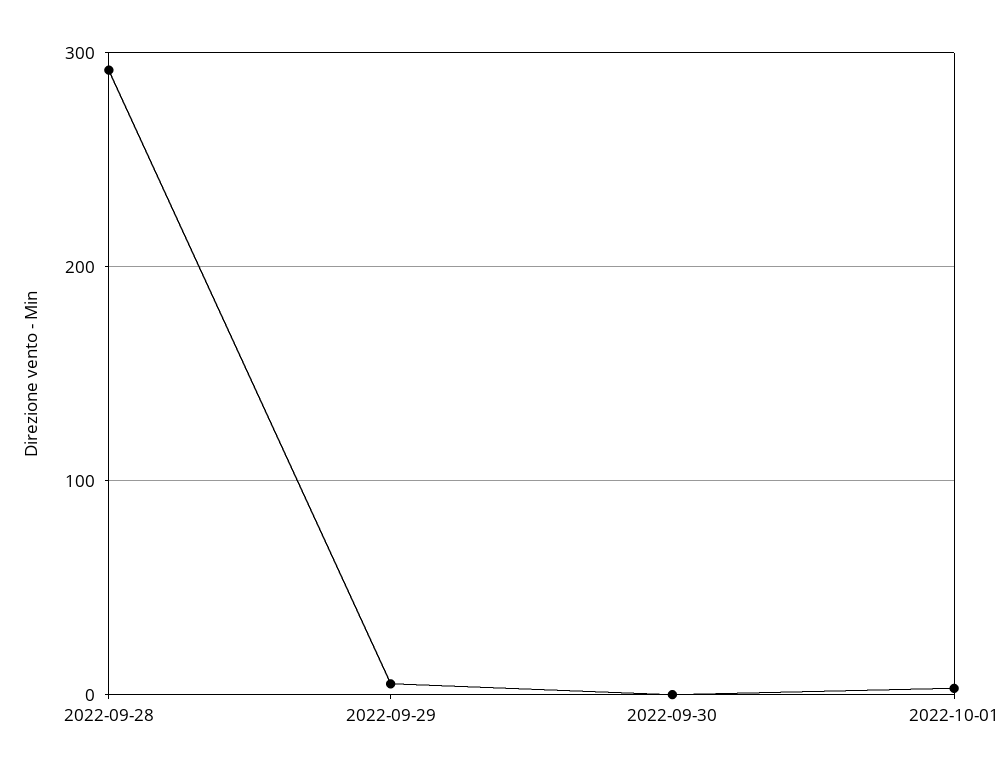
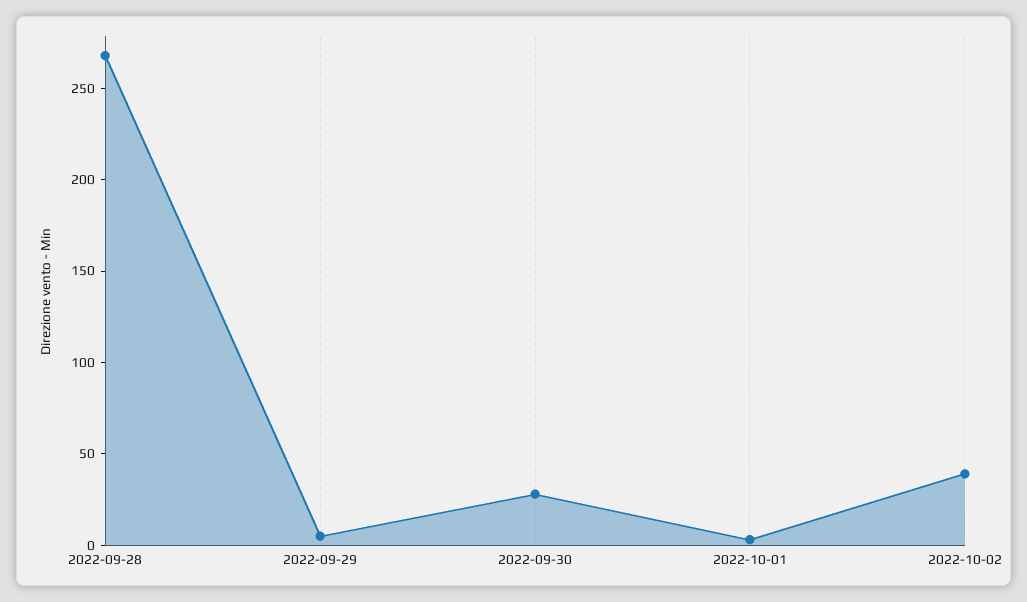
2022-09-28: 290 -> 270
2022-09-30: 0 -> 30
2022-10-02: none -> 40

